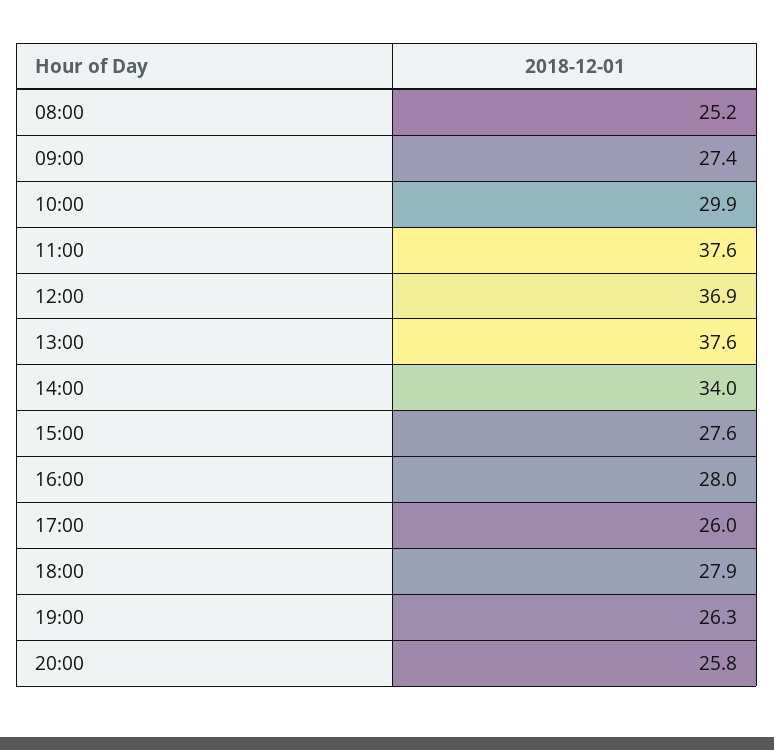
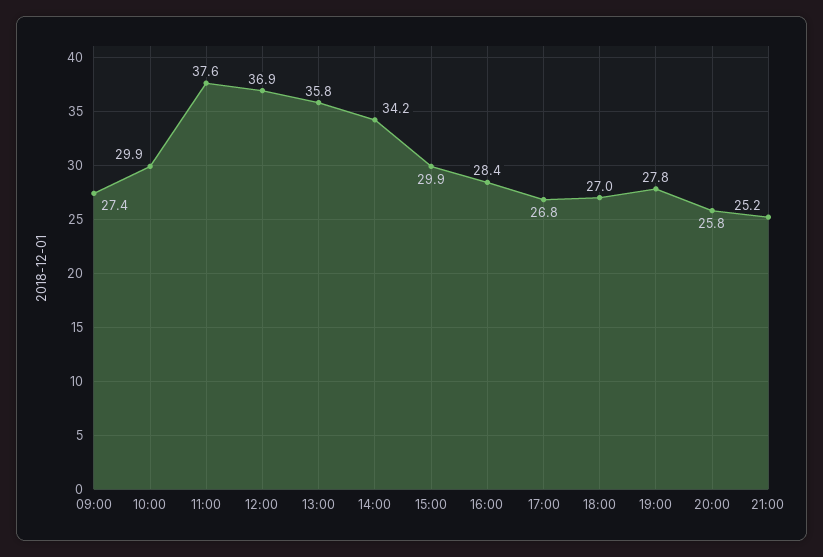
08:00: 25.2 -> none
13:00: 37.6 -> 35.8
14:00: 34 -> 34.2
15:00: 27.6 -> 29.9
16:00: 28 -> 28.4
17:00: 26 -> 26.8
18:00: 27.9 -> 27
19:00: 26.3 -> 27.8
21:00: none -> 25.2

